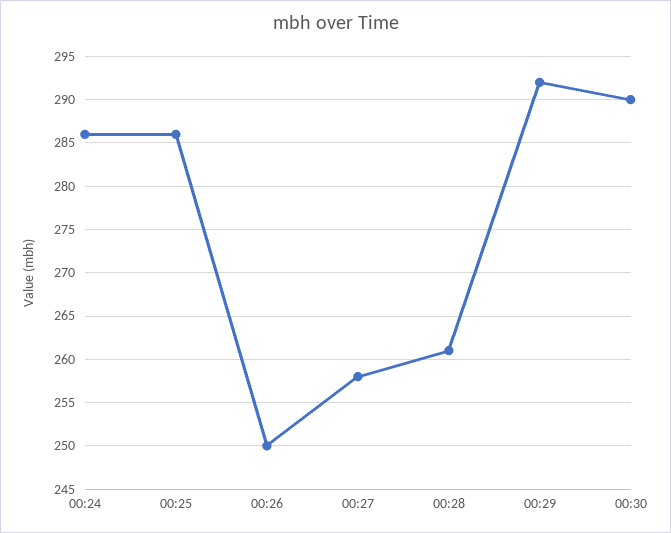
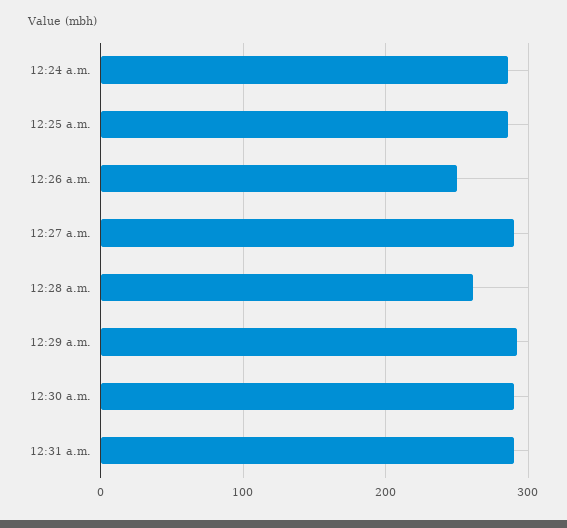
00:27: 258 -> 290
12:31 a.m.: none -> 290

